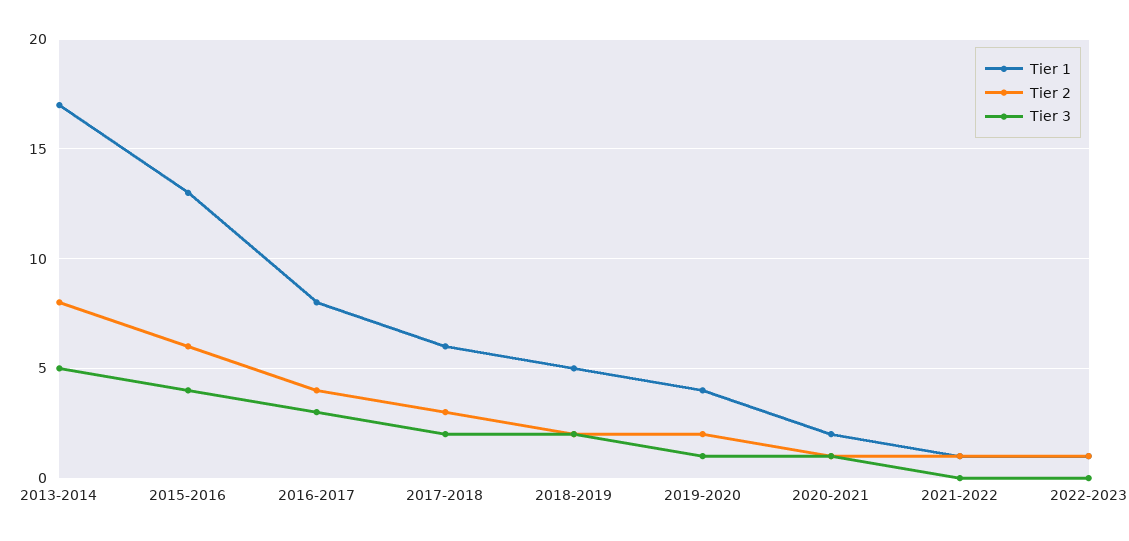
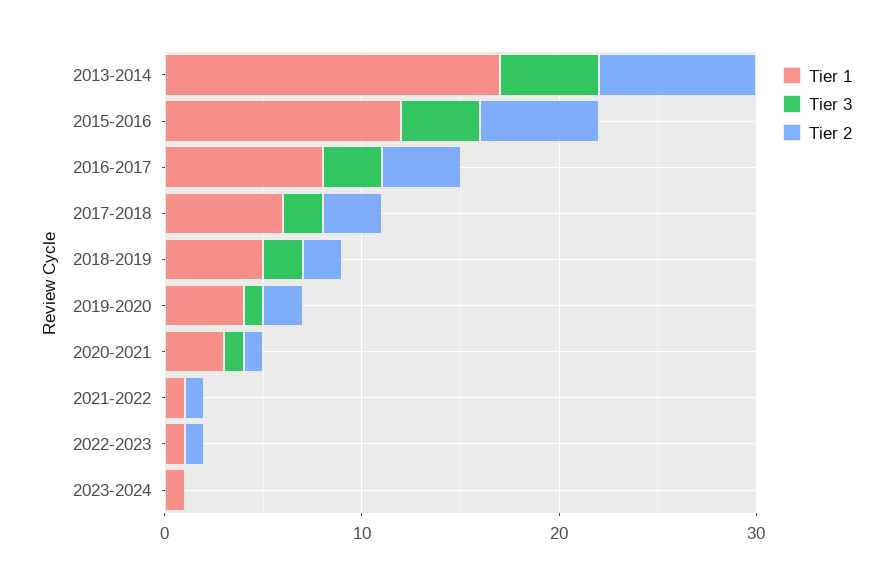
Tier 1, 2015-2016: 13 -> 12
Tier 1, 2020-2021: 2 -> 3
Tier 1, 2023-2024: none -> 1
Tier 3, 2023-2024: none -> 0
Tier 2, 2023-2024: none -> 0

